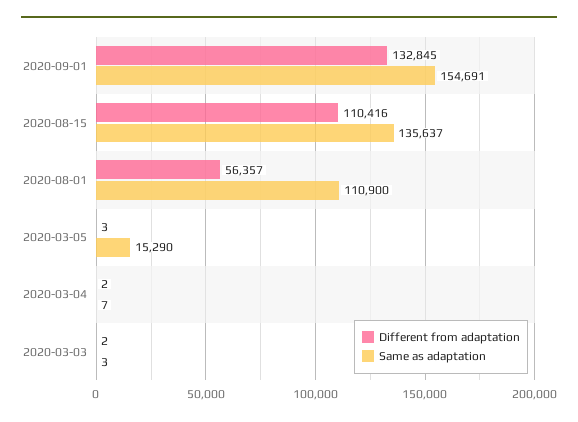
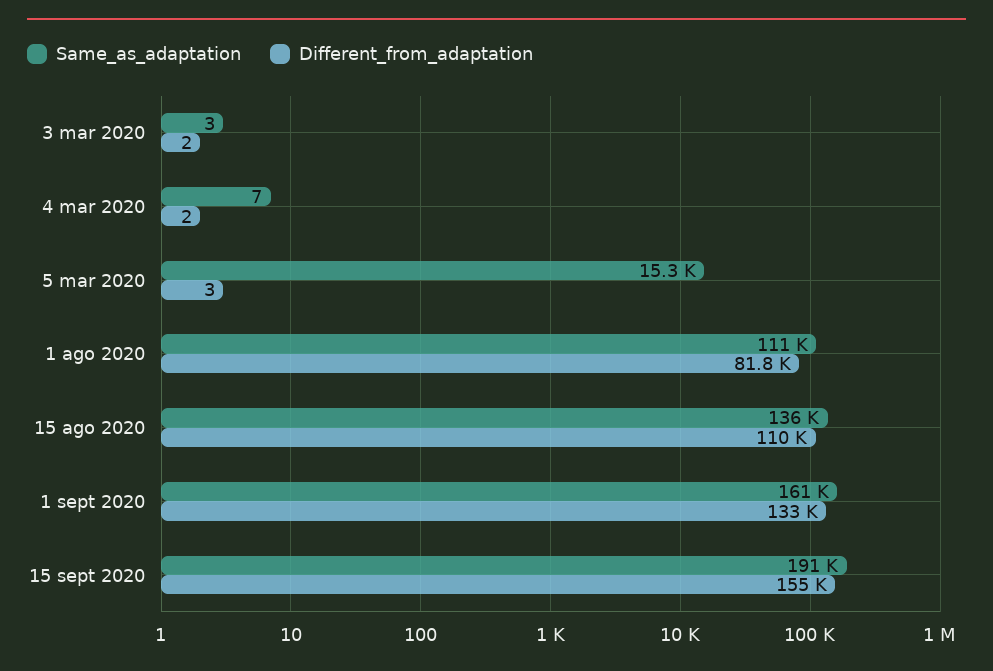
Same as adaptation, 2020-09-01: 154691 -> 161000
Different from adaptation, 2020-08-01: 56357 -> 81800
Same as adaptation, 15 sept 2020: none -> 191000
Different from adaptation, 15 sept 2020: none -> 155000

